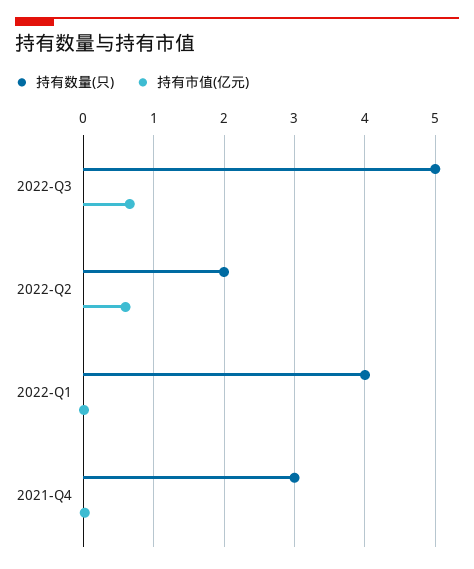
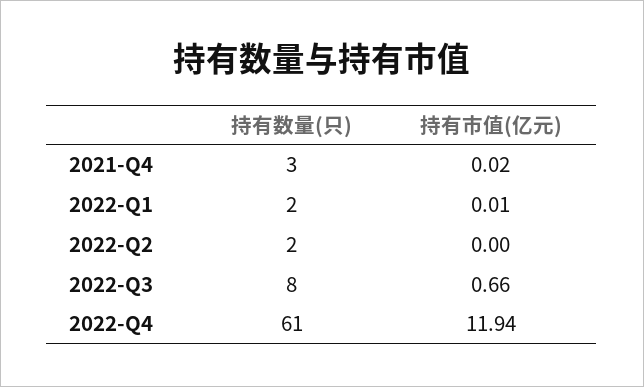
持有数量(只), 2022-Q3: 5 -> 8
持有市值(亿元), 2022-Q2: 0.6 -> 0
持有数量(只), 2022-Q1: 4 -> 2
持有数量(只), 2022-Q4: none -> 61
持有市值(亿元), 2022-Q4: none -> 11.94

